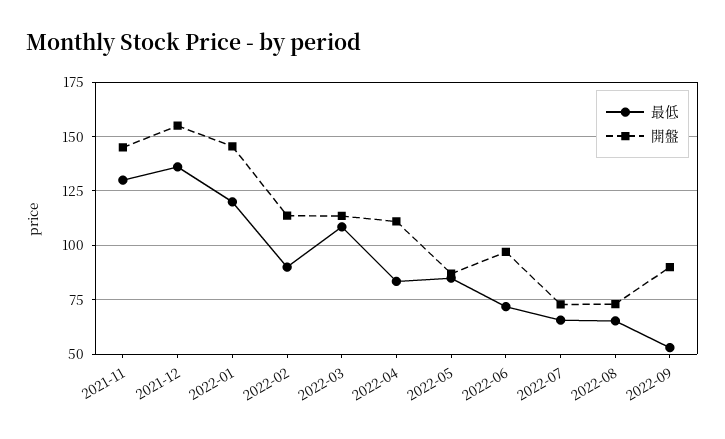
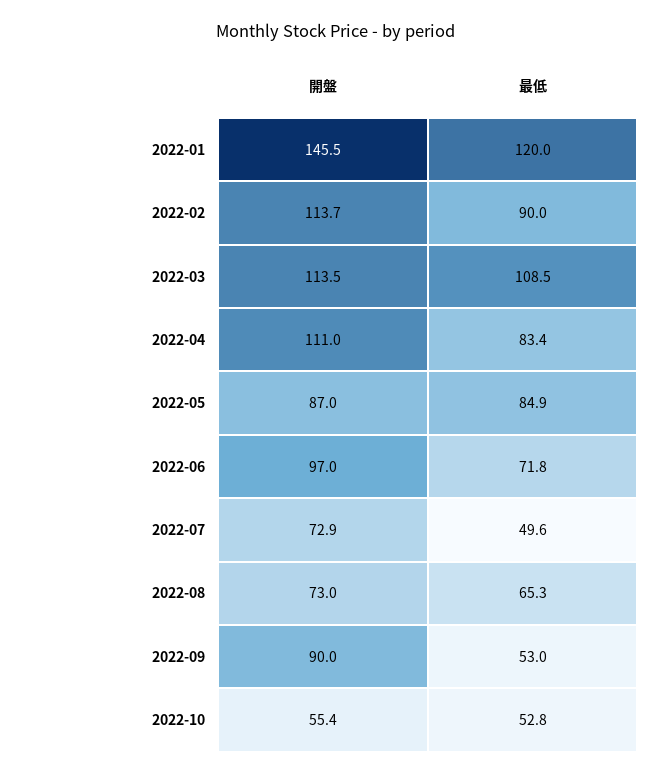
最低, 2021-11: 130 -> none
開盤, 2021-11: 145 -> none
最低, 2021-12: 135 -> none
開盤, 2021-12: 155 -> none
最低, 2022-07: 65 -> 49.6
開盤, 2022-10: none -> 55.4
最低, 2022-10: none -> 52.8

